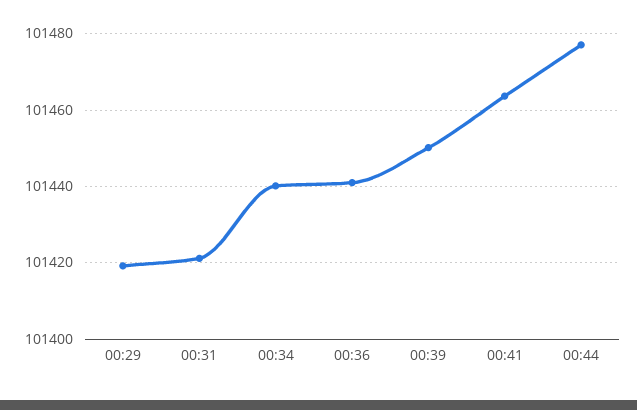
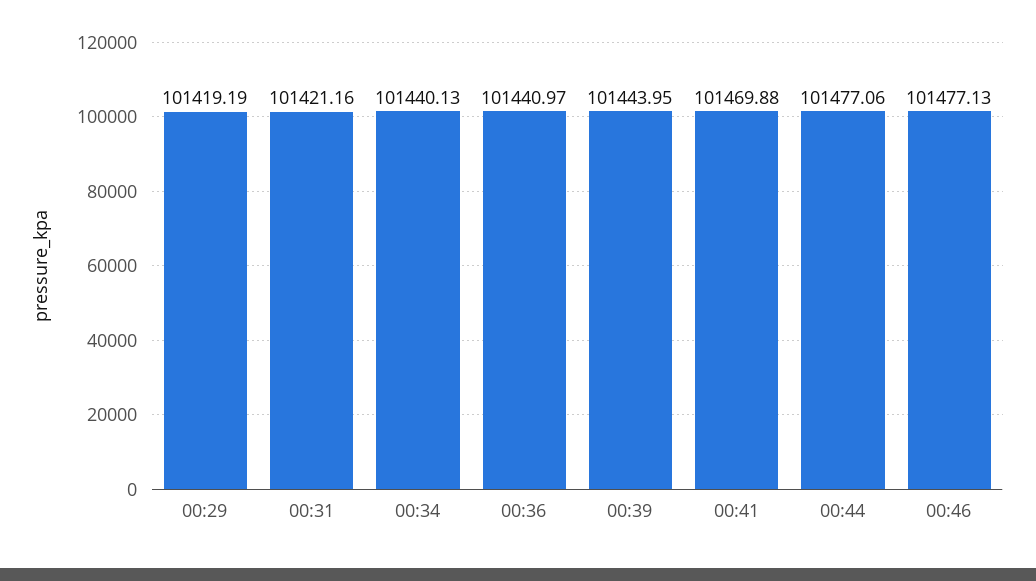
00:39: 101450 -> 101443.95
00:41: 101464 -> 101469.88
00:46: none -> 101477.13

